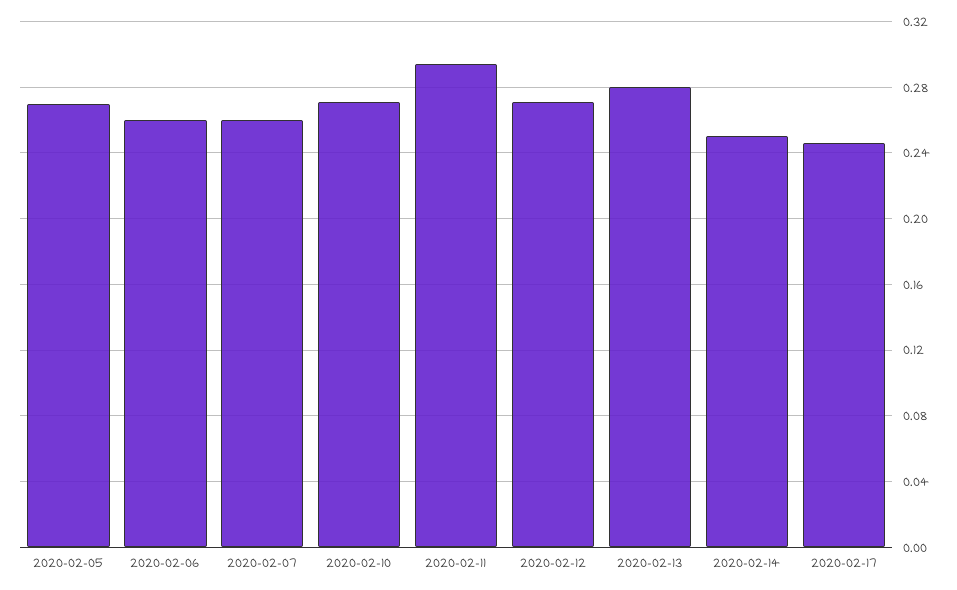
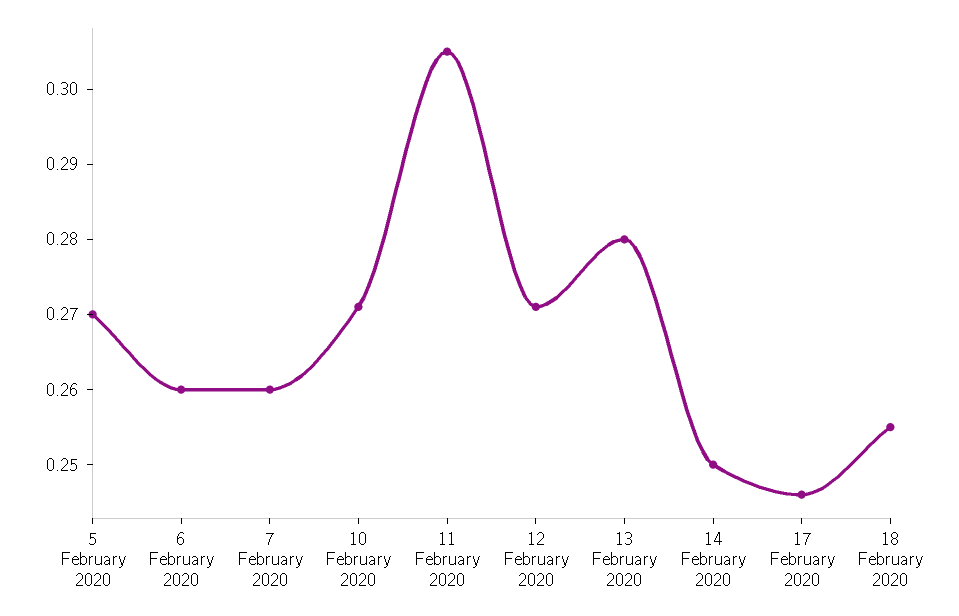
2020-02-11: 0.295 -> 0.305
18 February 2020: none -> 0.255

